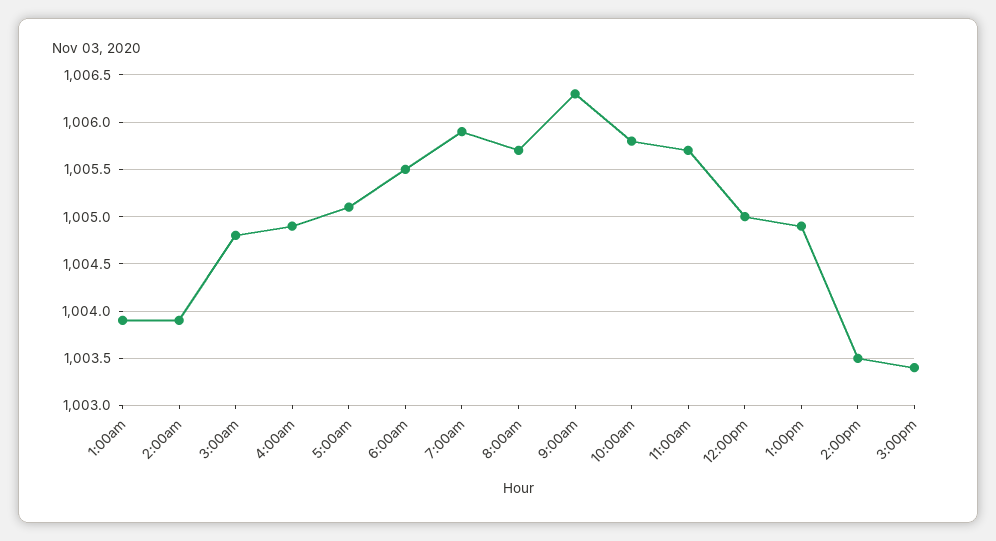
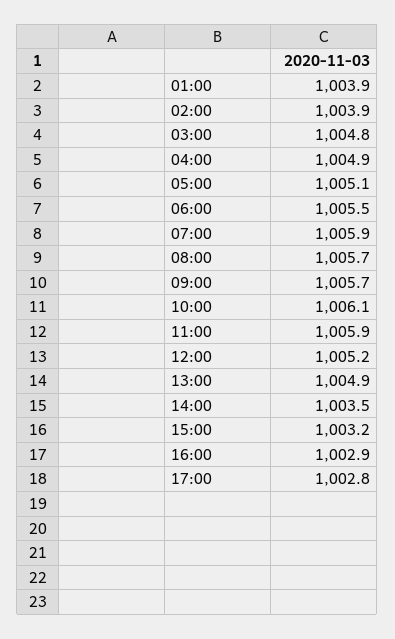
9:00am: 1006.3 -> 1005.7
10:00am: 1005.8 -> 1006.1
11:00am: 1005.7 -> 1005.9
12:00pm: 1005 -> 1005.2
3:00pm: 1003.4 -> 1003.2
16:00: none -> 1002.9
17:00: none -> 1002.8

